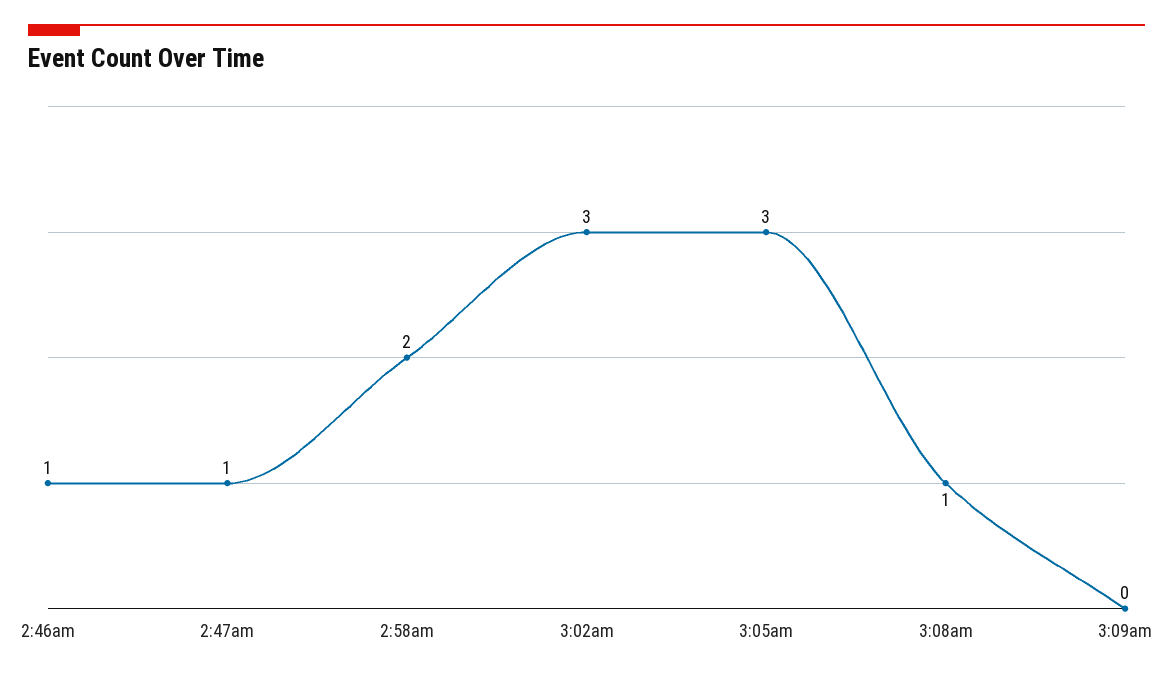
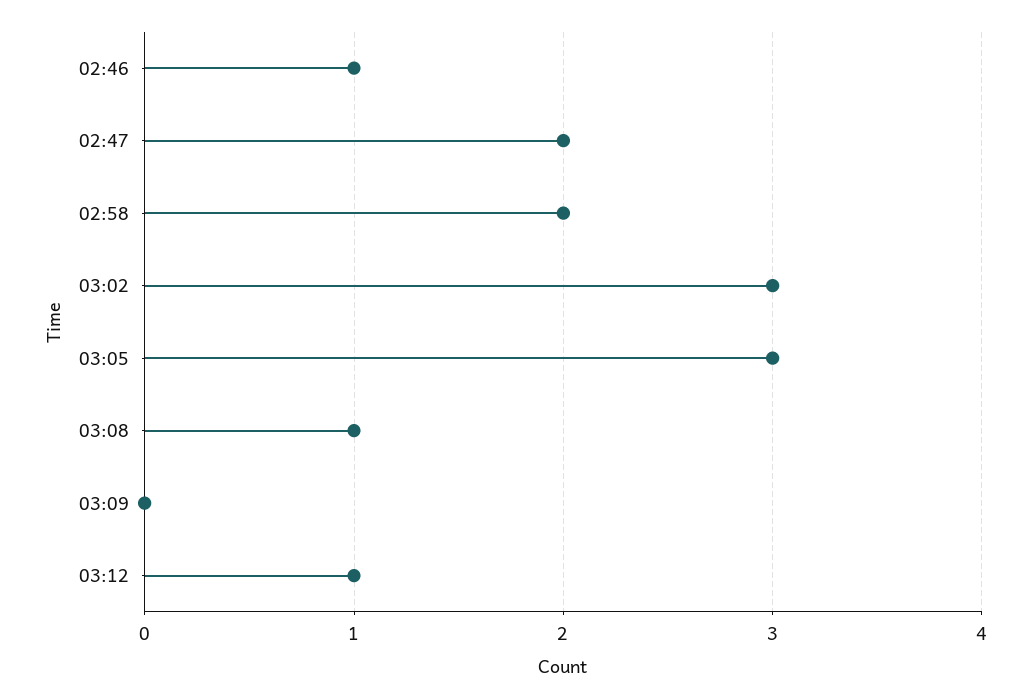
2:47am: 1 -> 2
03:12: none -> 1

